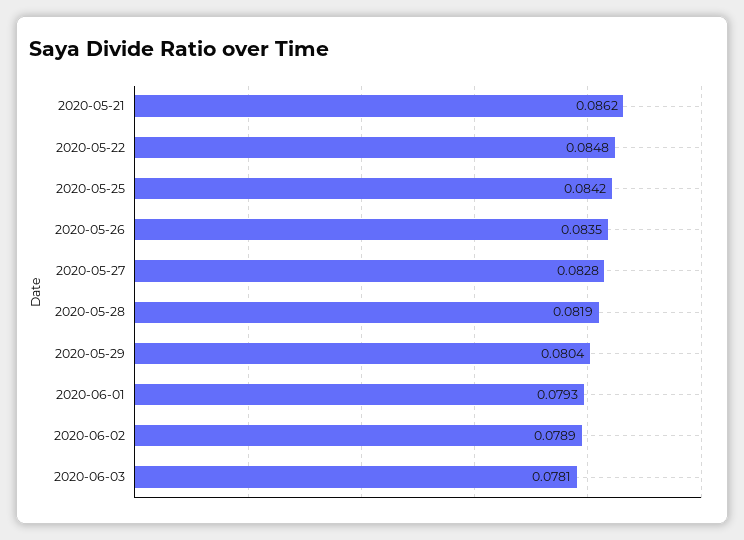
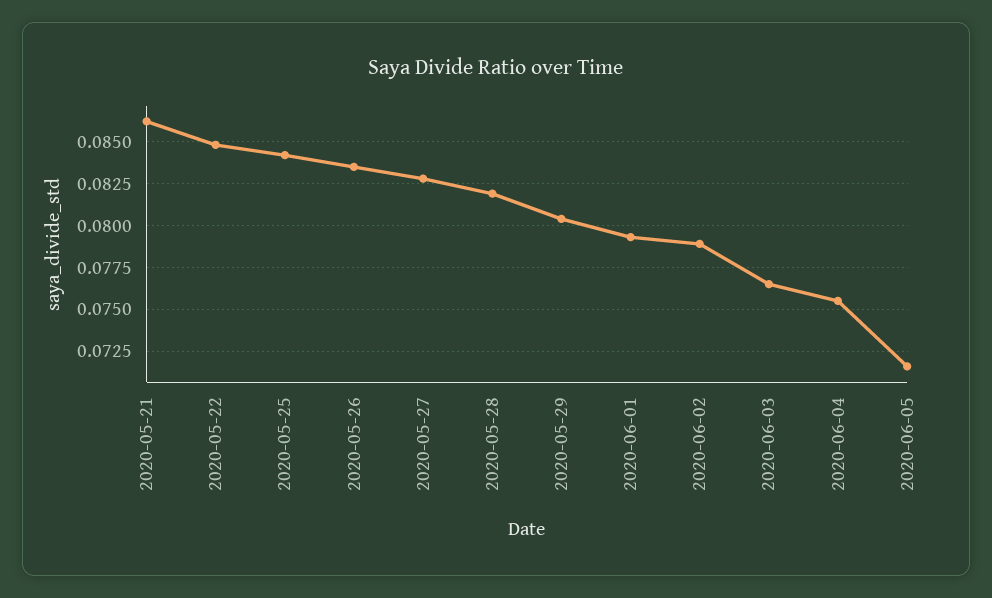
2020-06-03: 0.0781 -> 0.0765
2020-06-04: none -> 0.0755
2020-06-05: none -> 0.0715

